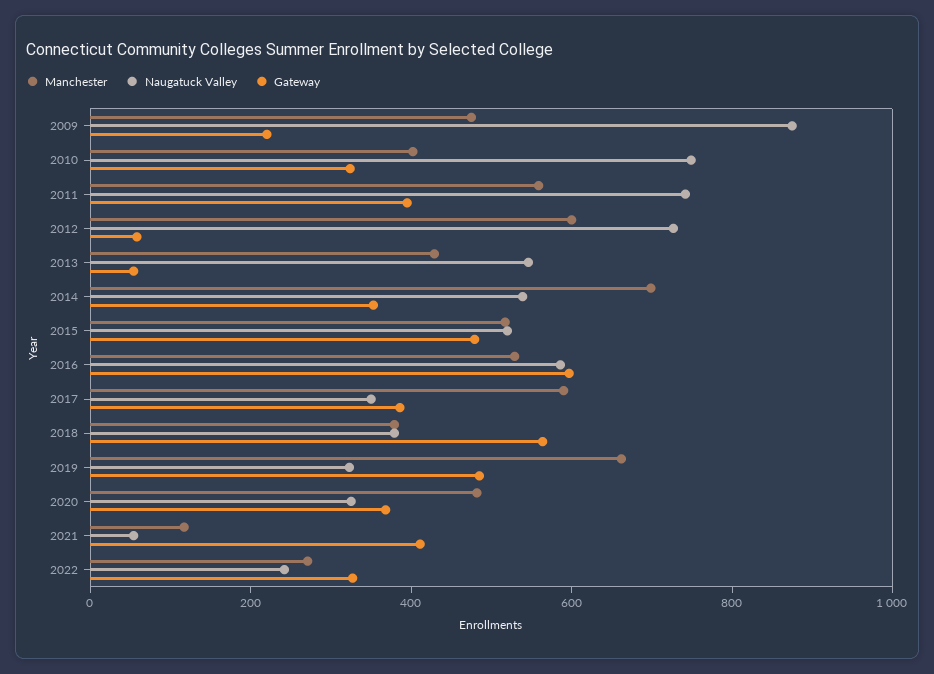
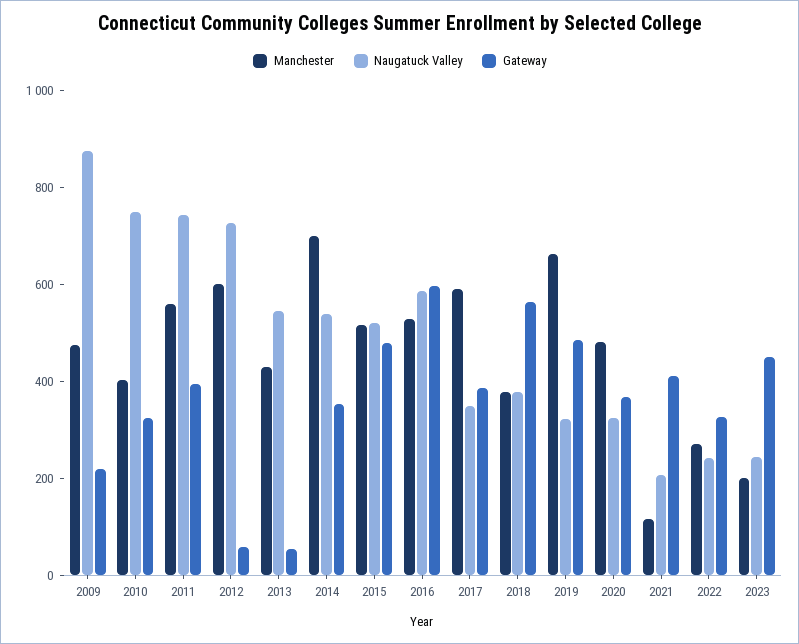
Naugatuck Valley, 2021: 50 -> 200
Manchester, 2023: none -> 200
Naugatuck Valley, 2023: none -> 250
Gateway, 2023: none -> 450

